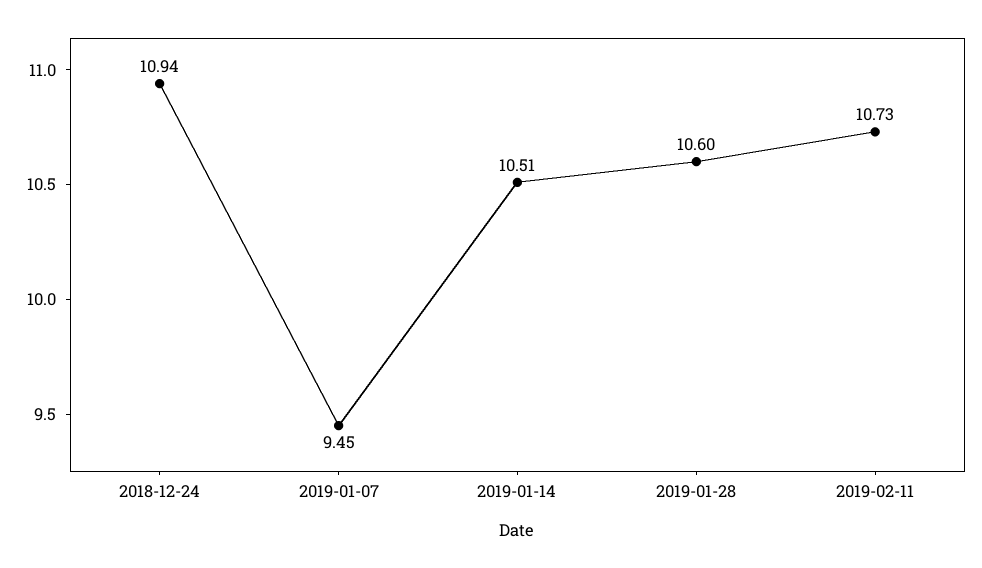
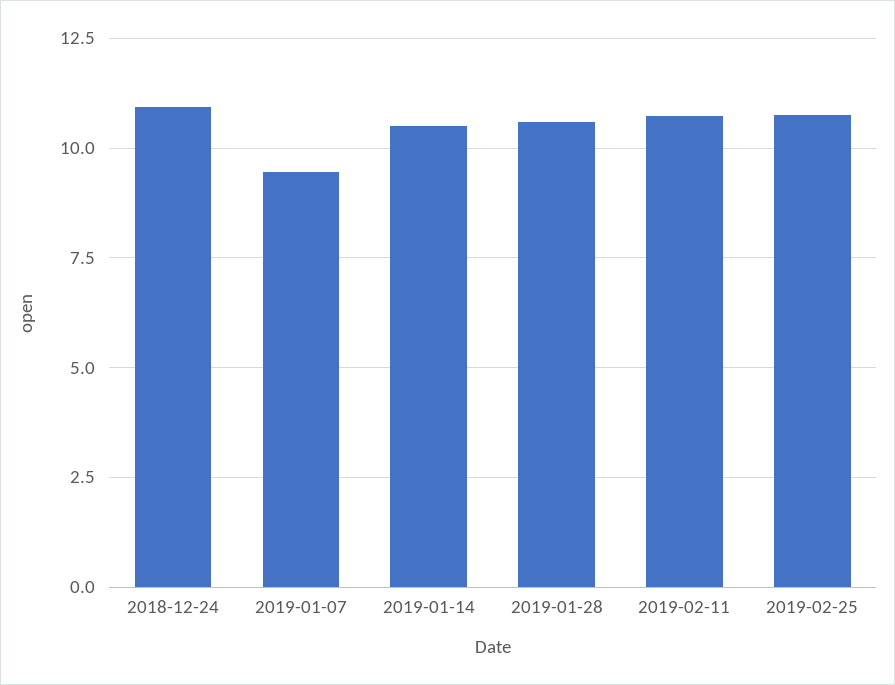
2019-02-25: none -> 10.75

